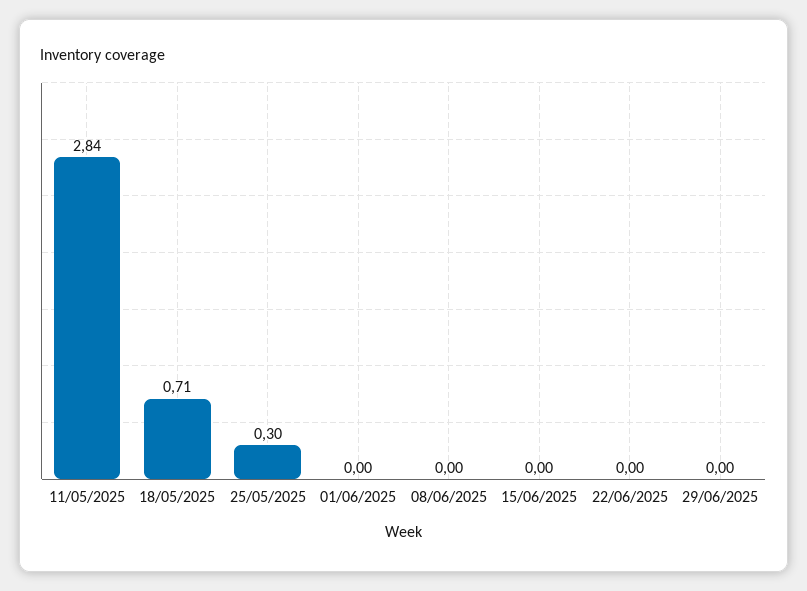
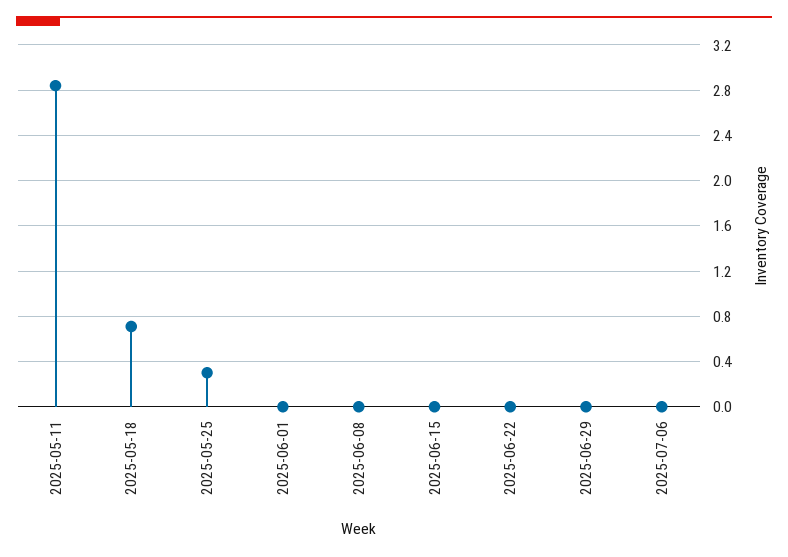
2025-07-06: none -> 0

